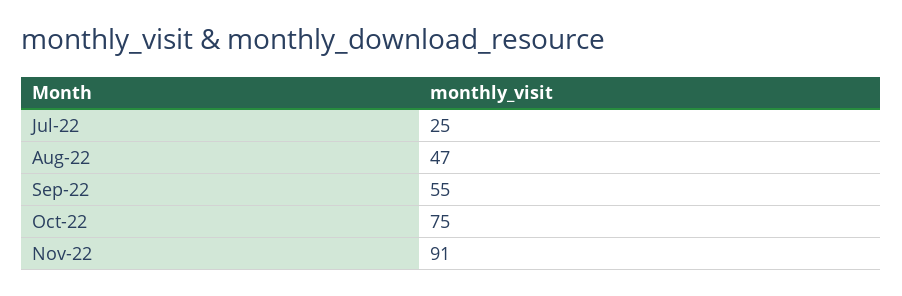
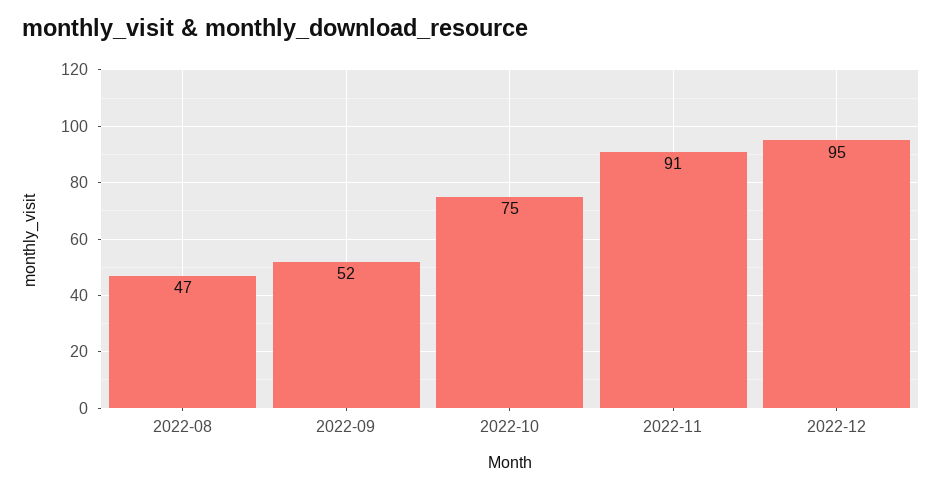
Jul-22: 25 -> none
Sep-22: 55 -> 52
2022-12: none -> 95

